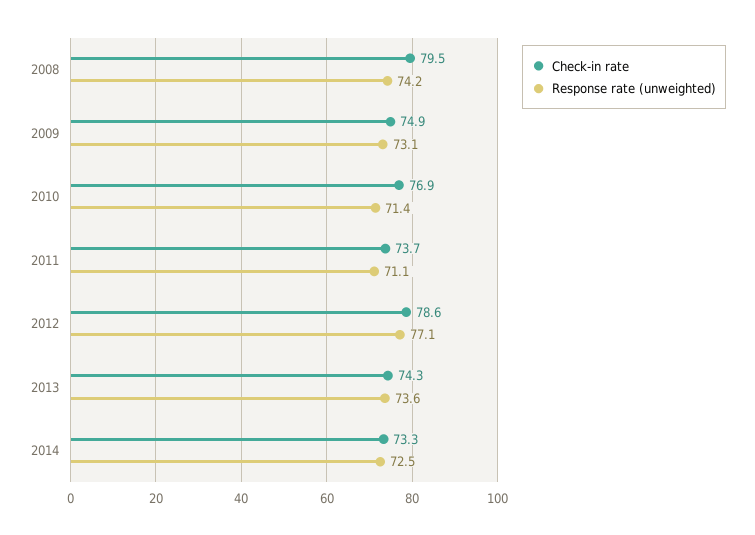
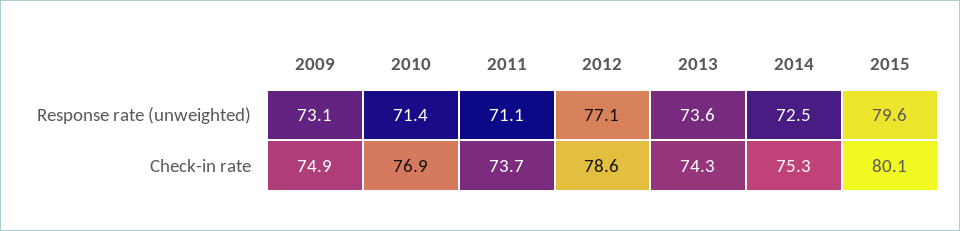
Check-in rate, 2008: 79.5 -> none
Response rate (unweighted), 2008: 74.2 -> none
Check-in rate, 2014: 73.3 -> 75.3
Response rate (unweighted), 2015: none -> 79.6
Check-in rate, 2015: none -> 80.1

